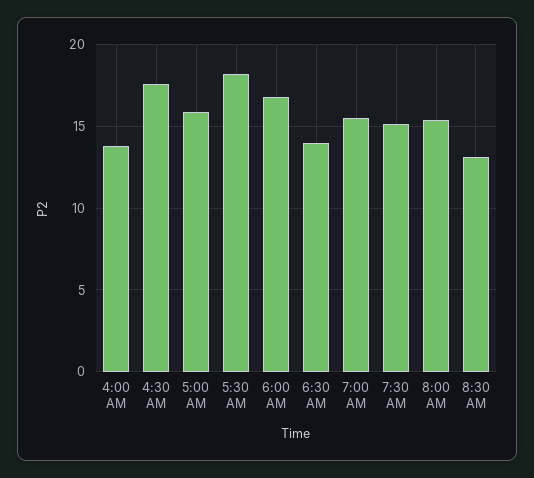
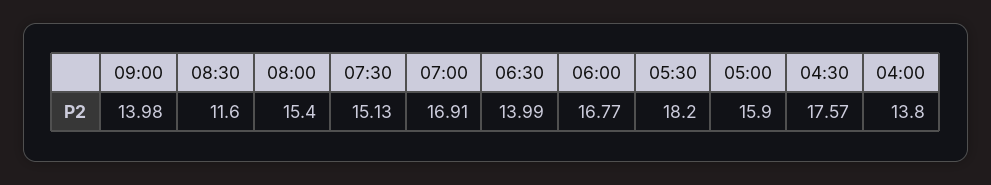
7:00 AM: 15.5 -> 16.91
8:30 AM: 13 -> 11.6
09:00: none -> 13.98

